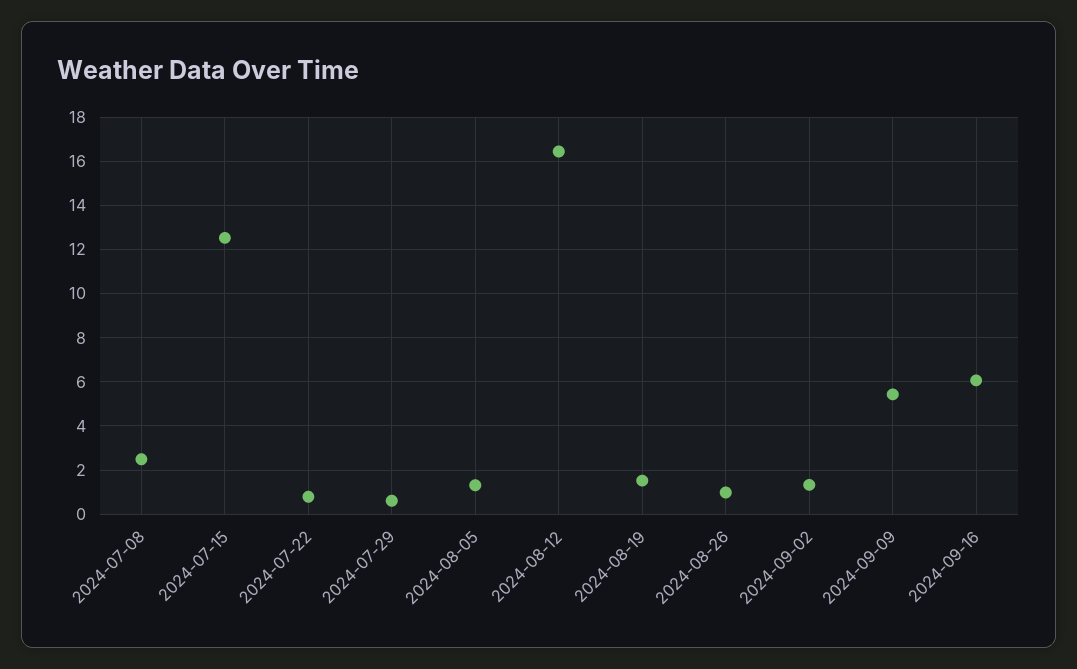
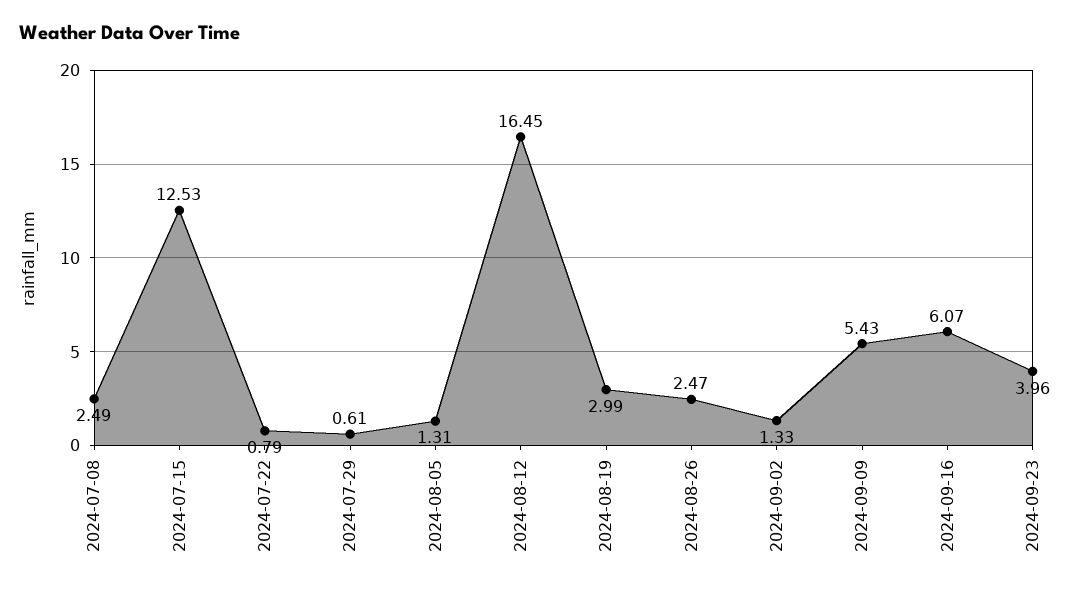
2024-08-19: 1.5 -> 2.99
2024-08-26: 1 -> 2.47
2024-09-23: none -> 3.96

